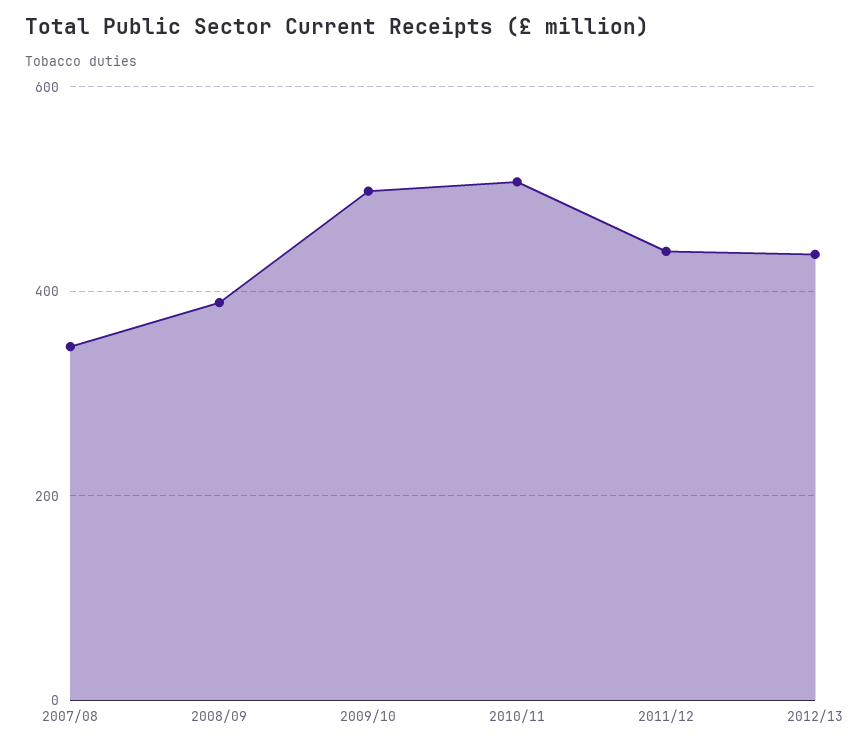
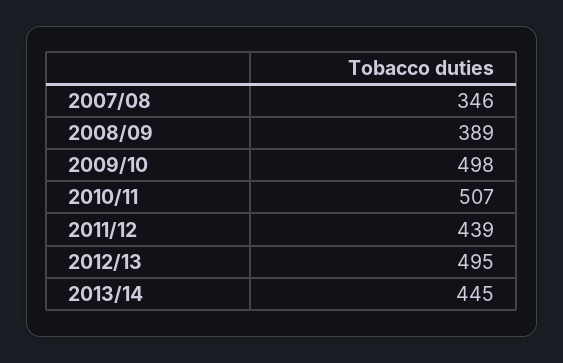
2012/13: 440 -> 495
2013/14: none -> 445

